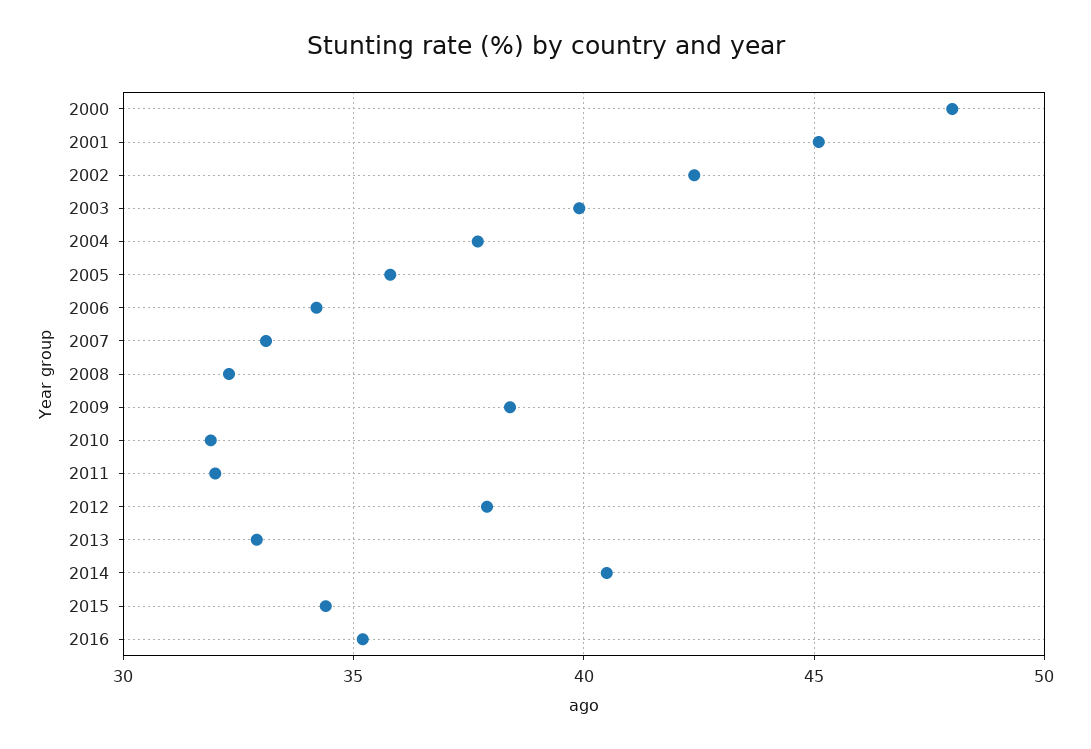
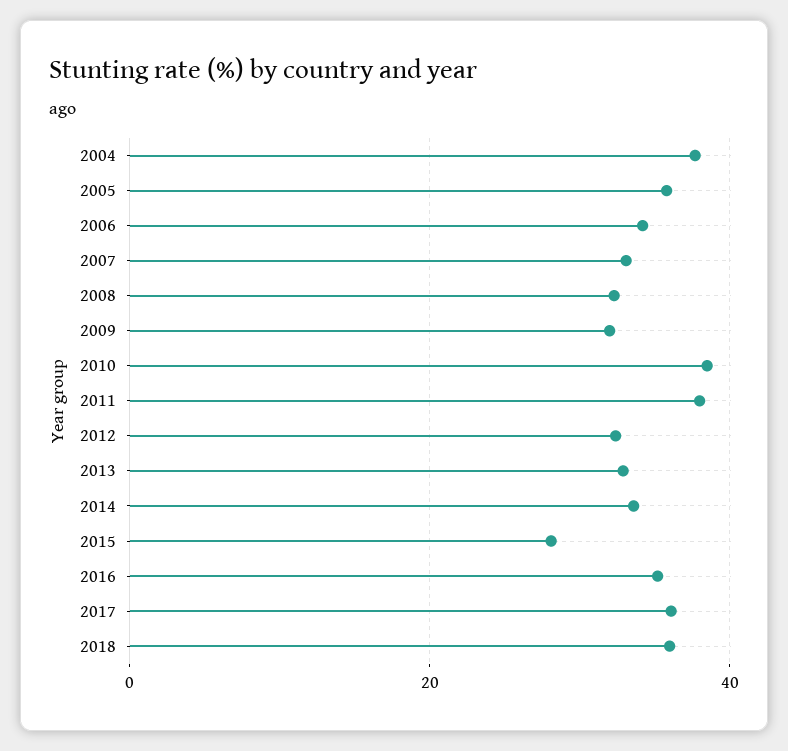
2000: 48 -> none
2001: 45 -> none
2002: 42.5 -> none
2003: 40 -> none
2009: 38.5 -> 32
2010: 32 -> 38
2011: 32 -> 38
2012: 38 -> 32
2014: 40.5 -> 34
2015: 34.5 -> 28
2017: none -> 36
2018: none -> 36

